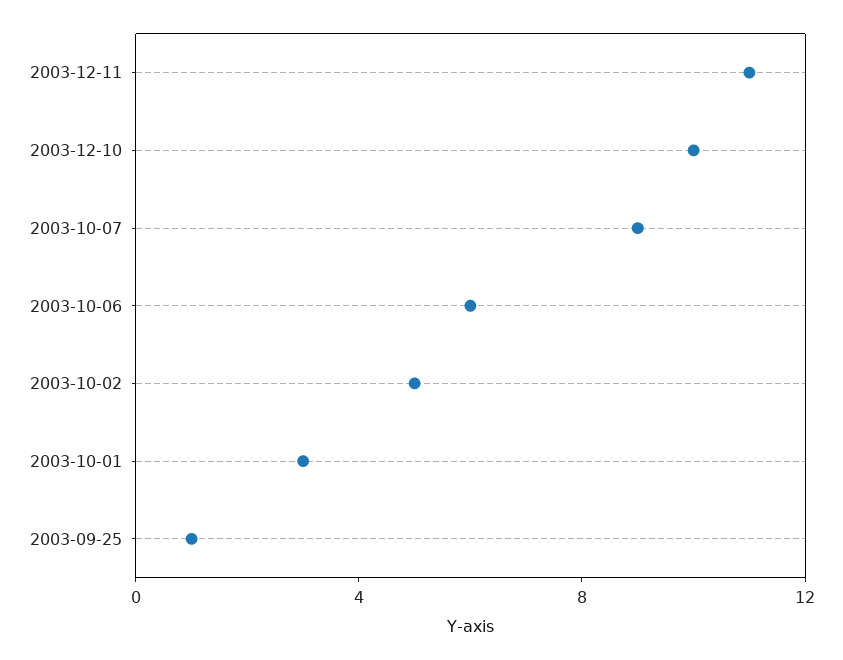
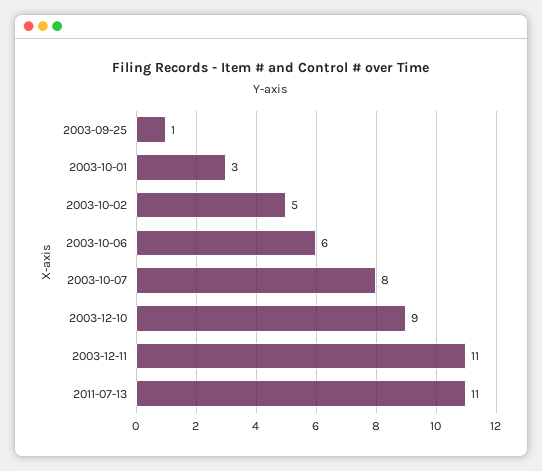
2003-12-10: 10 -> 9
2003-10-07: 9 -> 8
2011-07-13: none -> 11

